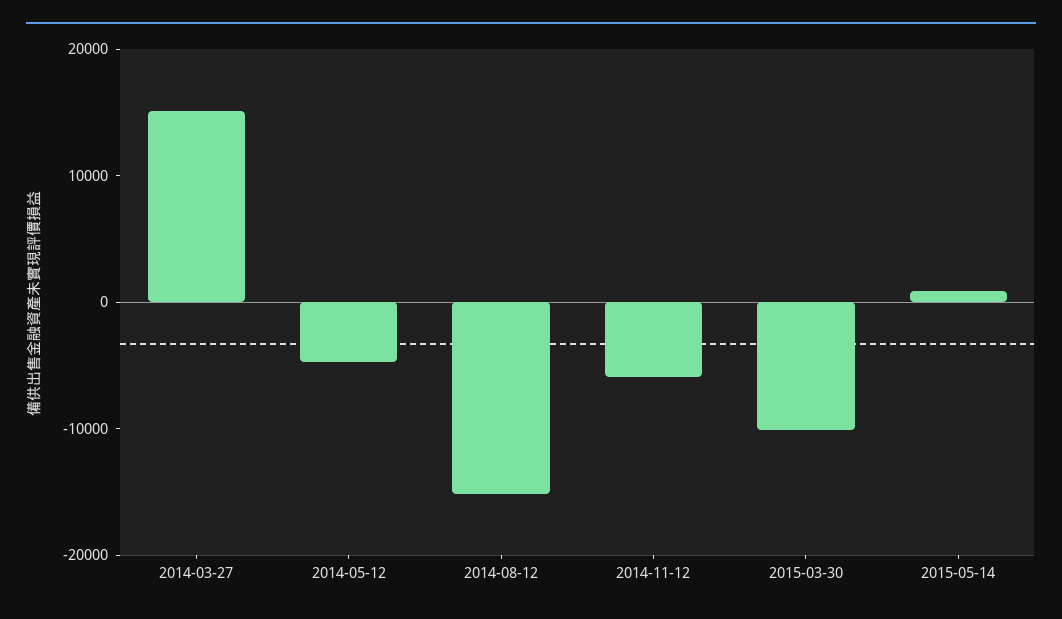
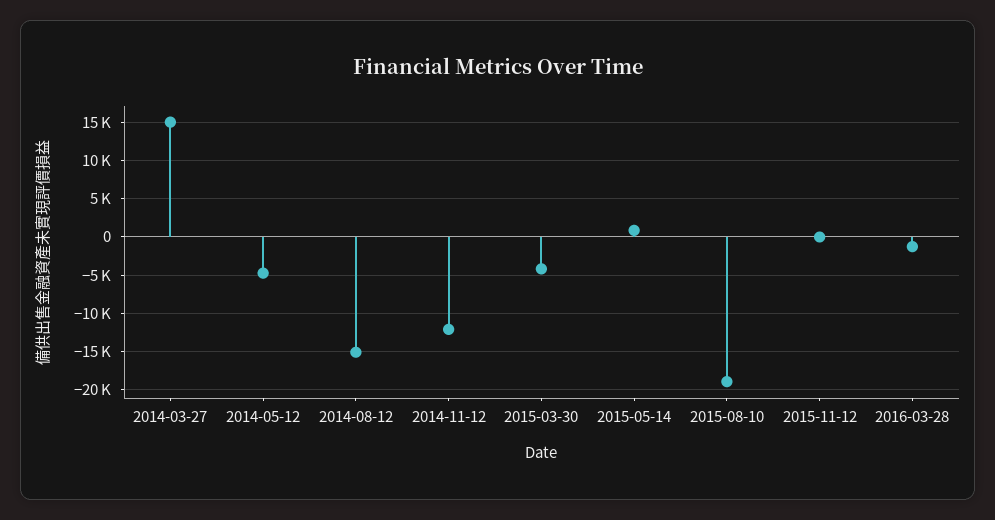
2014-11-12: -6000 -> -12000
2015-03-30: -10000 -> -4000
2015-08-10: none -> -19000
2015-11-12: none -> 0
2016-03-28: none -> -1000

